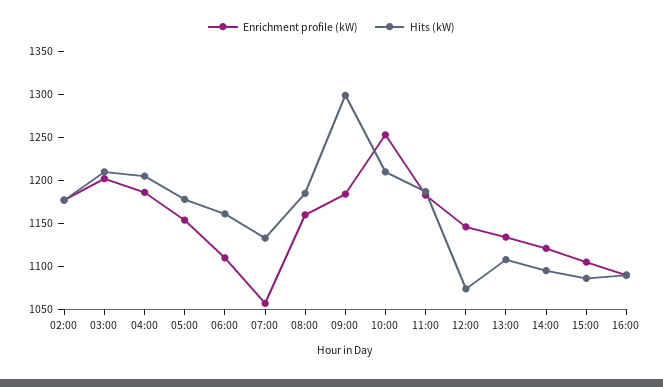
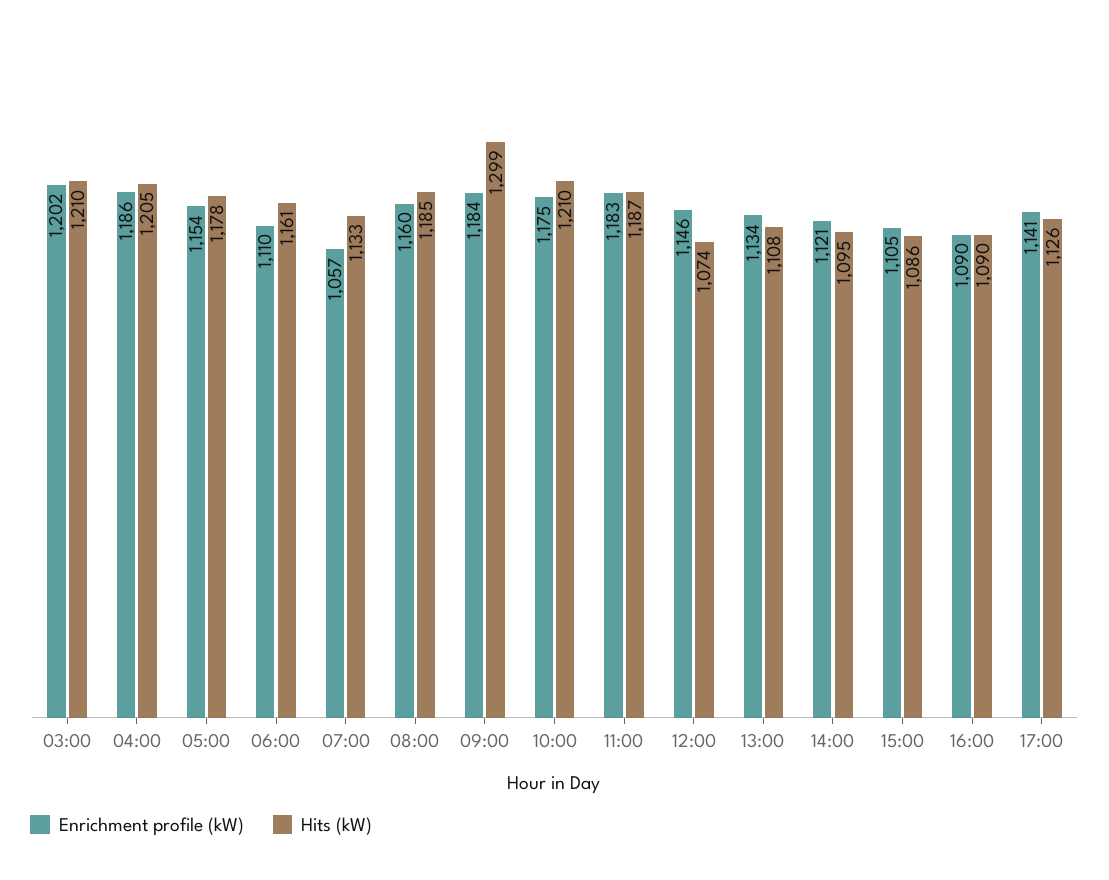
Enrichment profile (kW), 02:00: 1180 -> none
Hits (kW), 02:00: 1180 -> none
Enrichment profile (kW), 10:00: 1250 -> 1175
Enrichment profile (kW), 17:00: none -> 1141
Hits (kW), 17:00: none -> 1126

